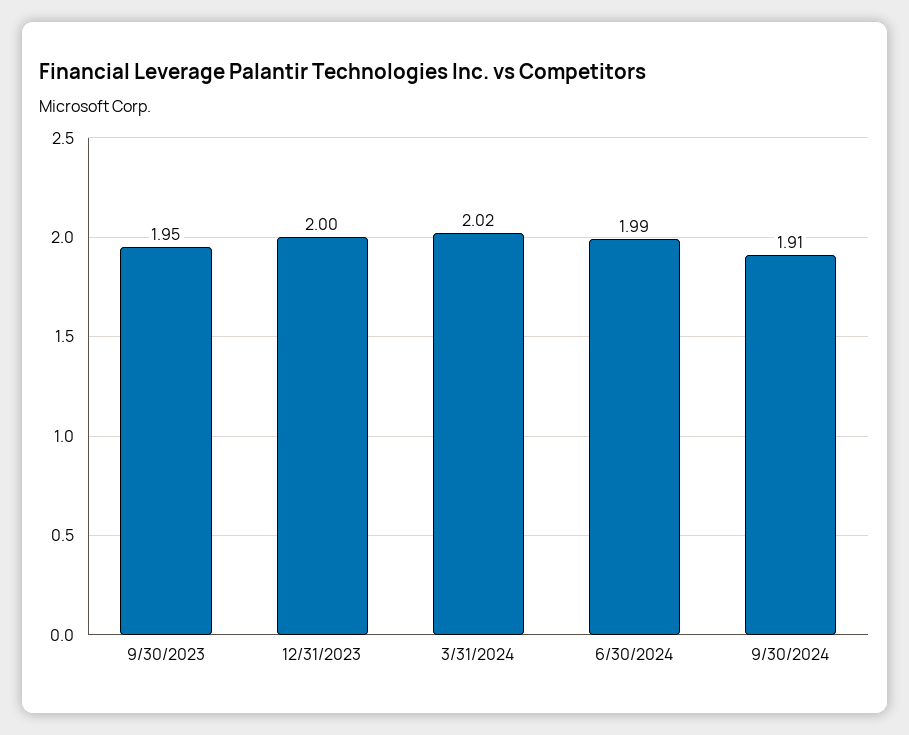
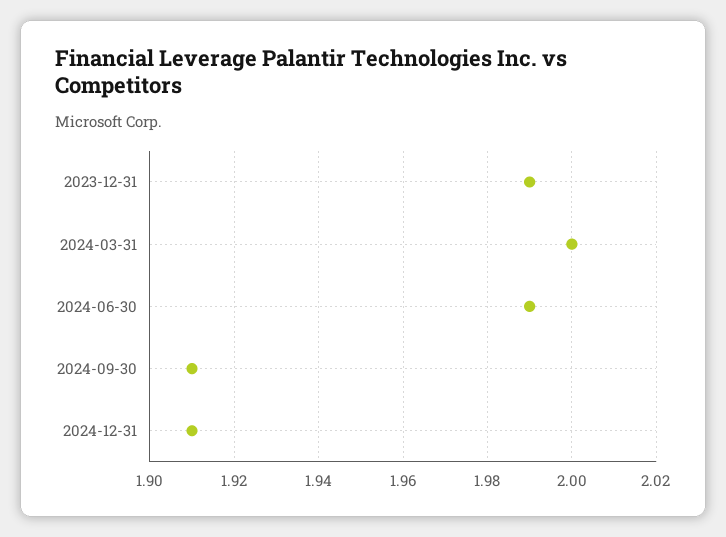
9/30/2023: 1.95 -> none
12/31/2023: 2 -> 1.99
3/31/2024: 2.02 -> 2
2024-12-31: none -> 1.91

